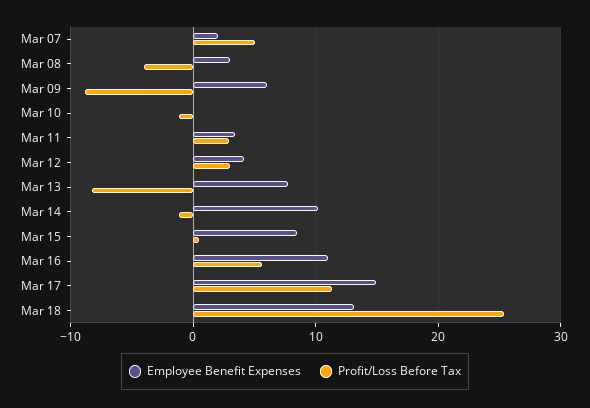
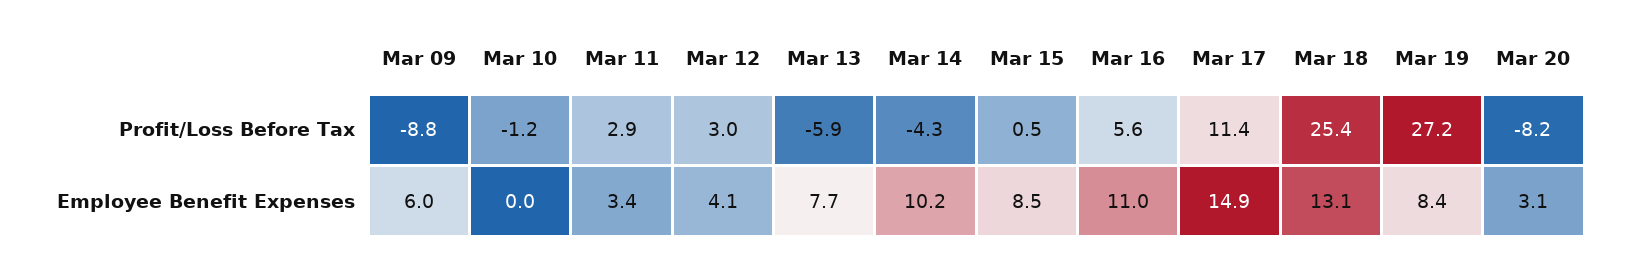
Employee Benefit Expenses, Mar 07: 2 -> none
Profit/Loss Before Tax, Mar 07: 5 -> none
Employee Benefit Expenses, Mar 08: 3 -> none
Profit/Loss Before Tax, Mar 08: -4 -> none
Profit/Loss Before Tax, Mar 13: -8 -> -5.9
Profit/Loss Before Tax, Mar 14: -1 -> -4.3
Profit/Loss Before Tax, Mar 19: none -> 27.2
Profit/Loss Before Tax, Mar 20: none -> -8.2
Employee Benefit Expenses, Mar 19: none -> 8.4
Employee Benefit Expenses, Mar 20: none -> 3.1

